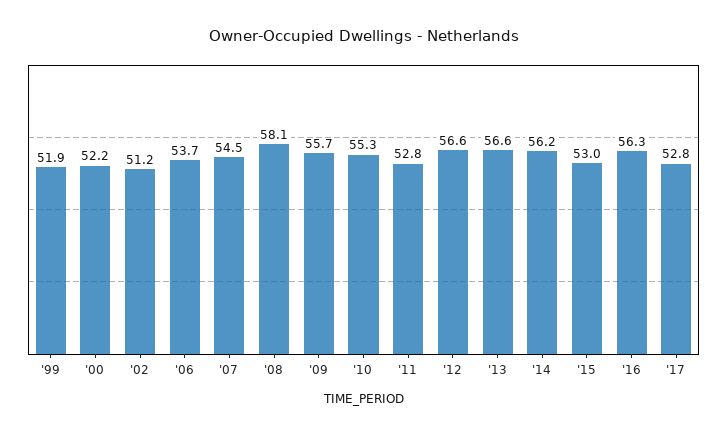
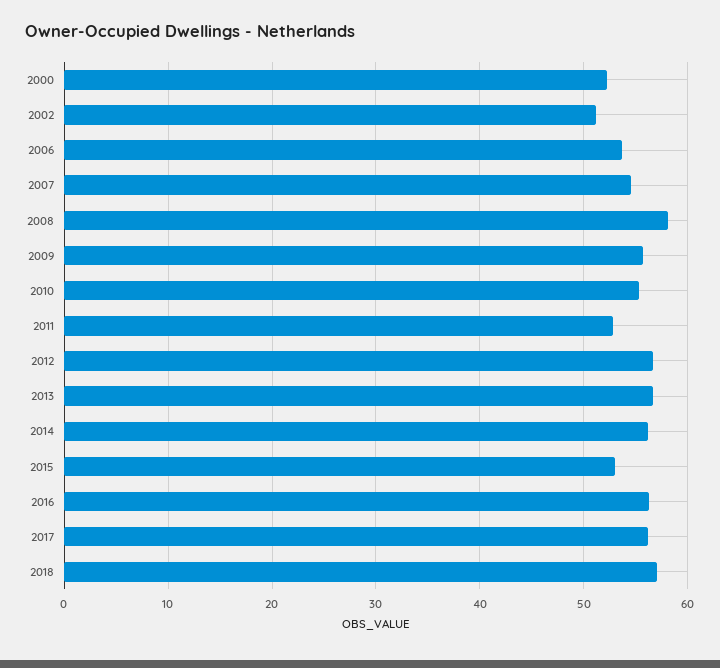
'99: 51.9 -> none
'17: 52.8 -> 56
2018: none -> 57

